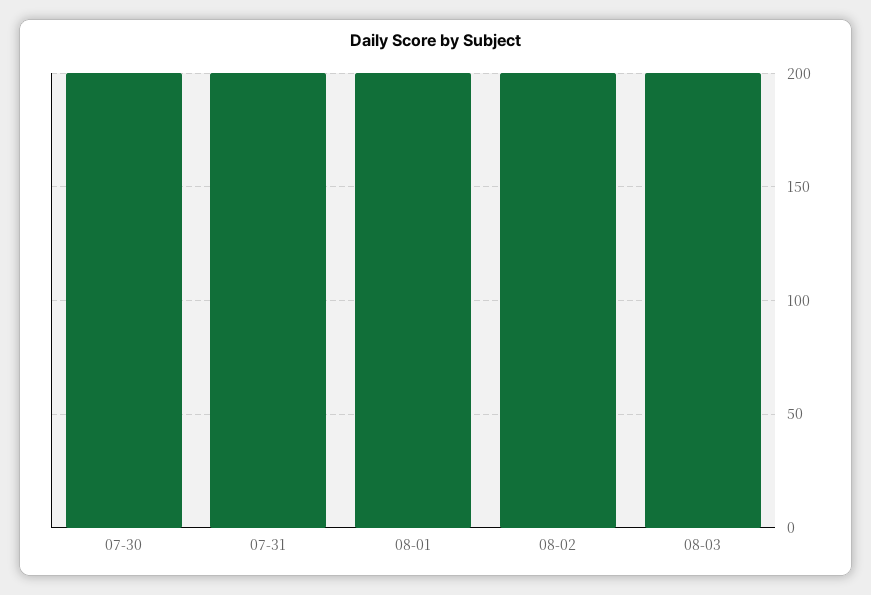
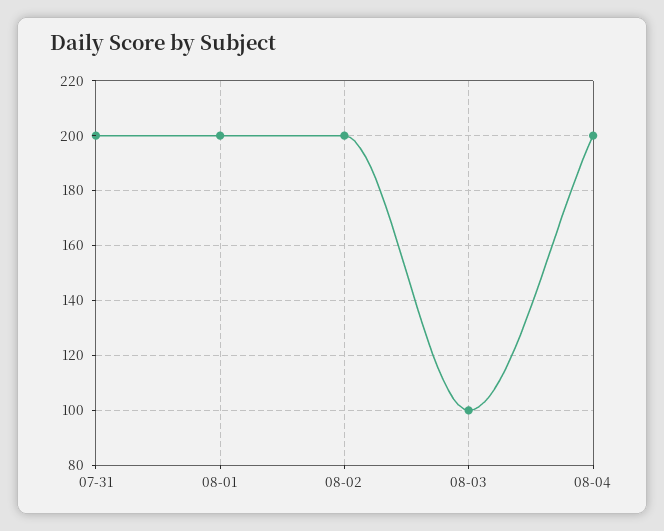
07-30: 200 -> none
08-03: 200 -> 100
08-04: none -> 200

